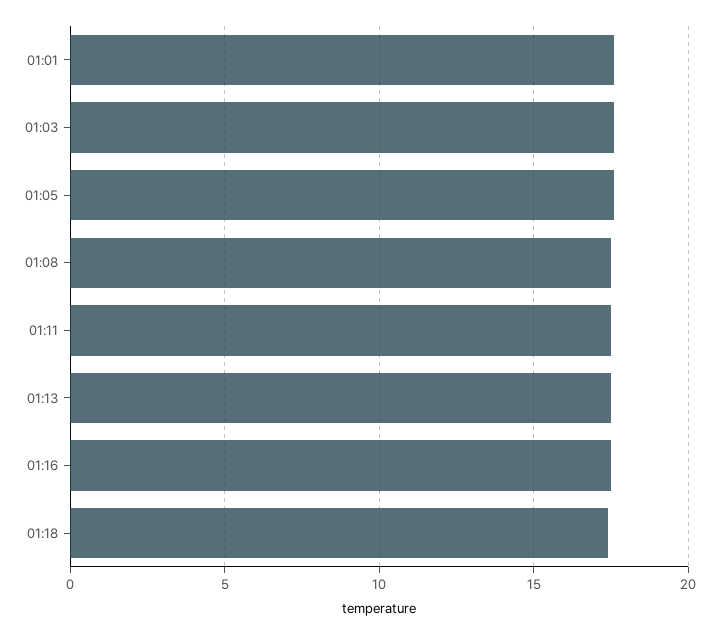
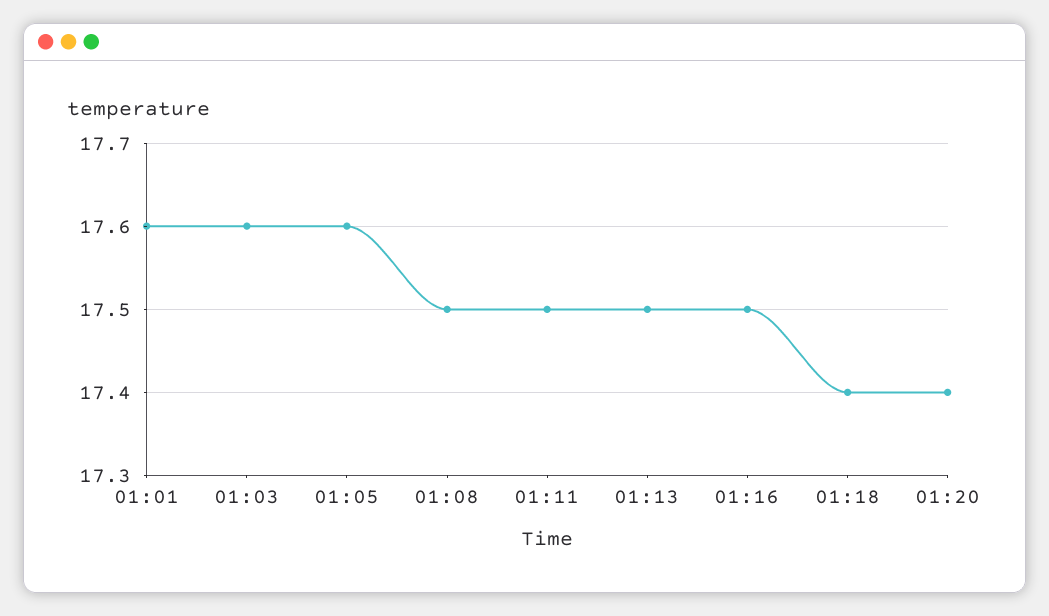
01:20: none -> 17.4

